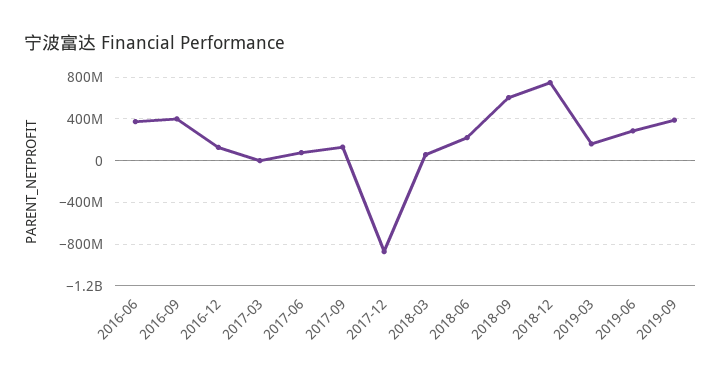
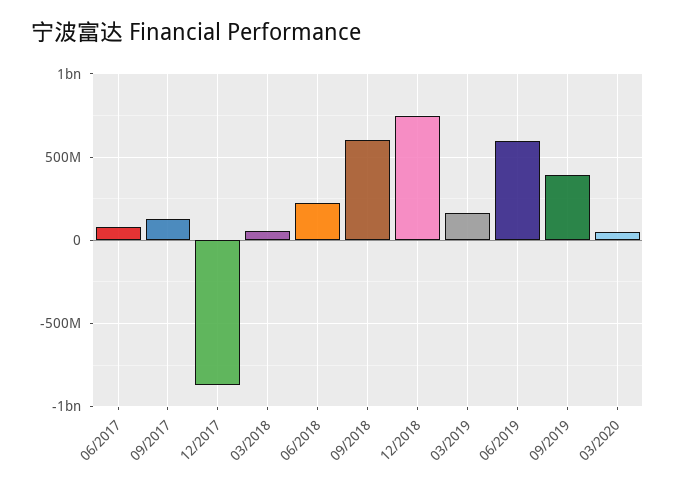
2016-06: 400000000 -> none
2016-09: 400000000 -> none
2016-12: 100000000 -> none
2017-03: 0 -> none
2019-06: 300000000 -> 600000000
03/2020: none -> 50000000

